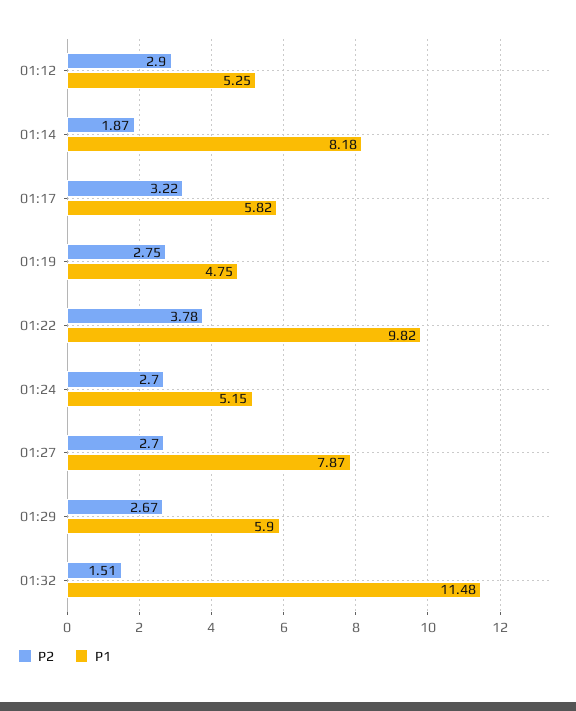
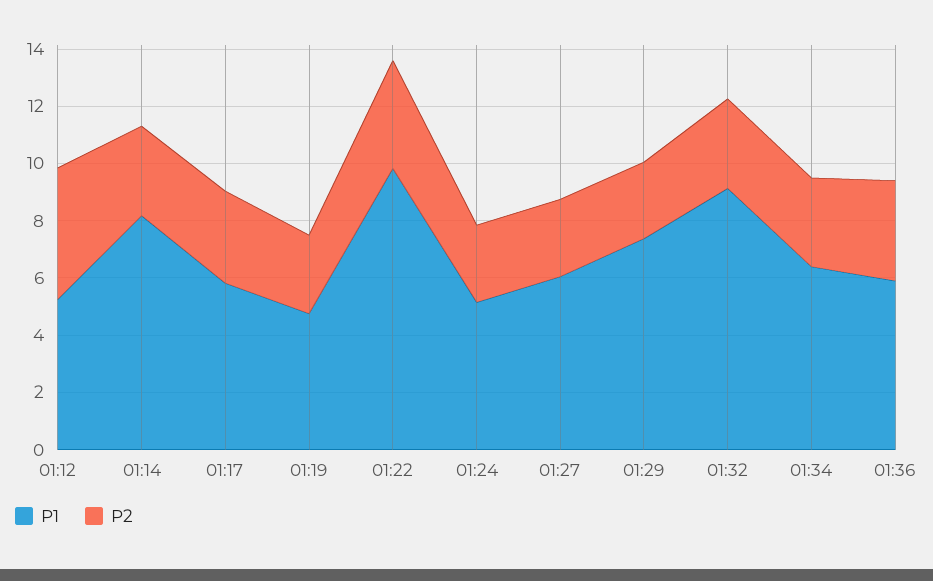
P2, 01:12: 2.9 -> 4.5
P2, 01:14: 1.87 -> 3
P1, 01:27: 7.87 -> 6
P1, 01:29: 5.9 -> 7.5
P2, 01:32: 1.51 -> 3
P1, 01:32: 11.48 -> 9
P1, 01:34: none -> 6.5
P2, 01:34: none -> 3
P1, 01:36: none -> 6
P2, 01:36: none -> 3.5

